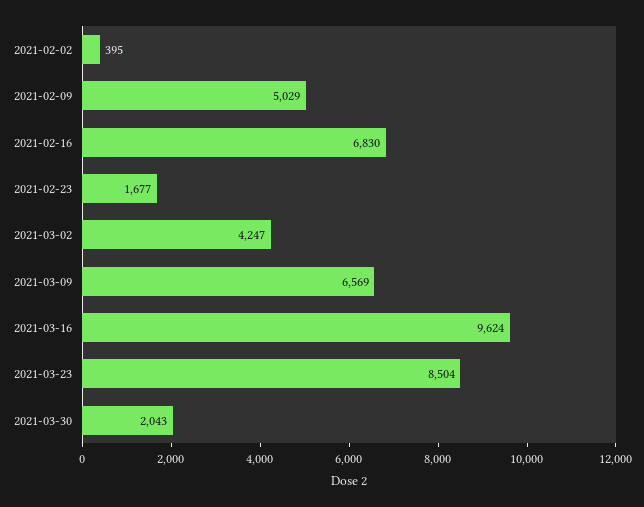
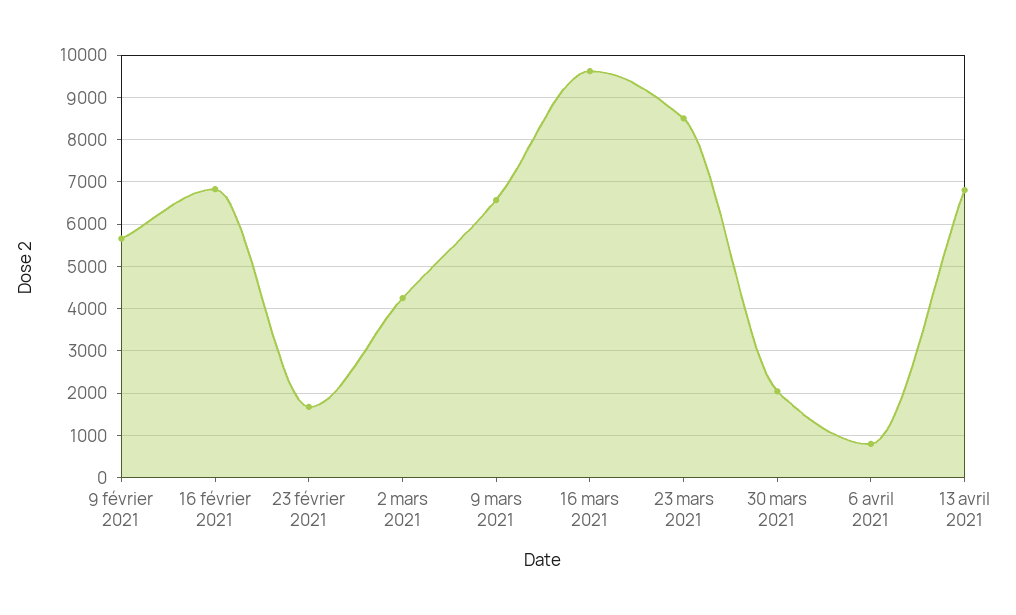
2021-02-02: 395 -> none
2021-02-09: 5029 -> 5600
6 avril 2021: none -> 800
13 avril 2021: none -> 6800

